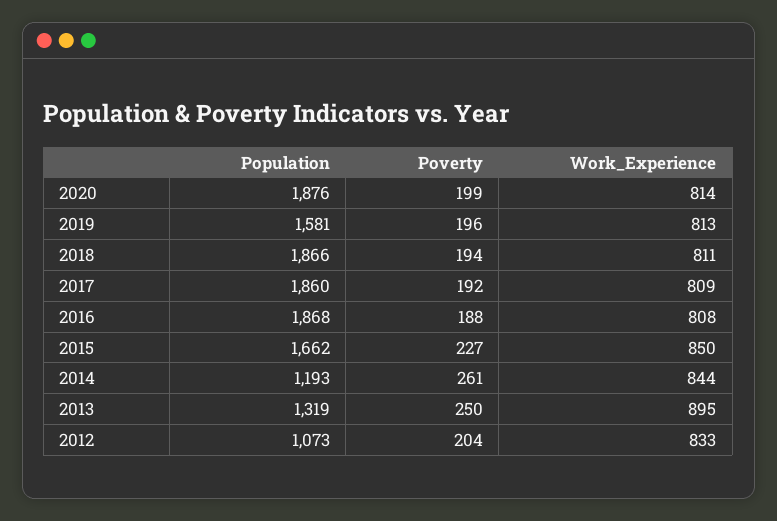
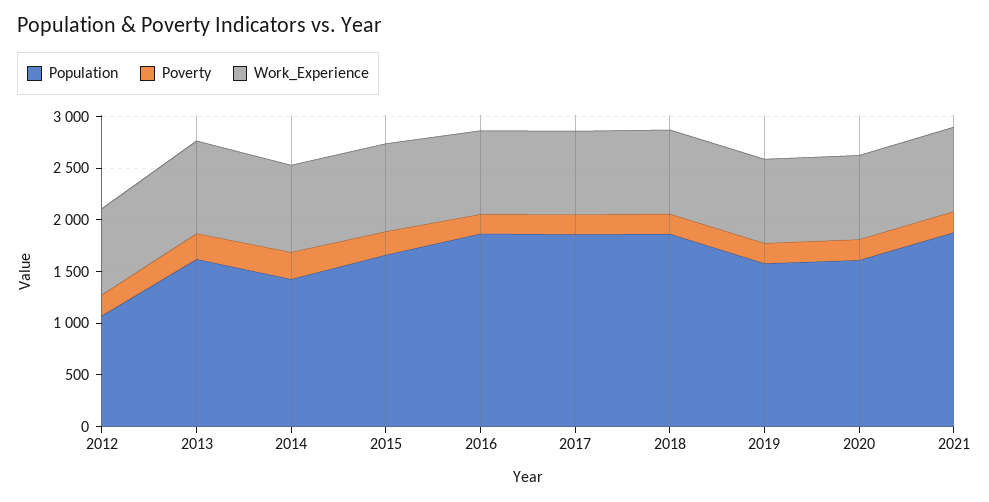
Population, 2020: 1876 -> 1600
Population, 2014: 1193 -> 1400
Population, 2013: 1319 -> 1600
Population, 2021: none -> 1900
Poverty, 2021: none -> 200
Work_Experience, 2021: none -> 800

